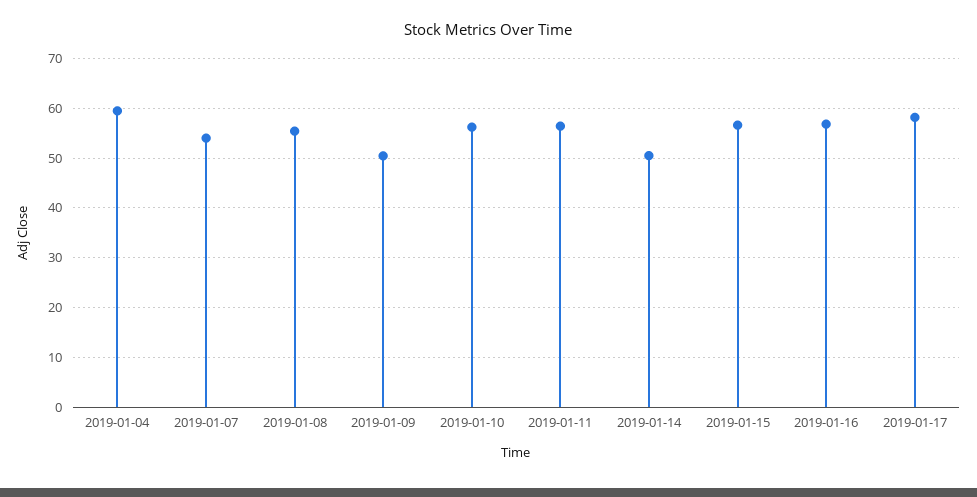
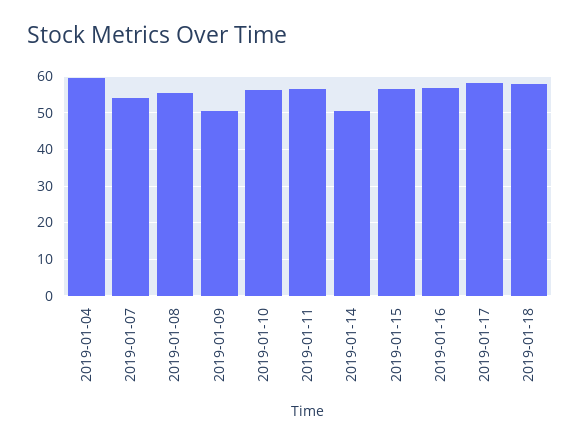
2019-01-18: none -> 58

